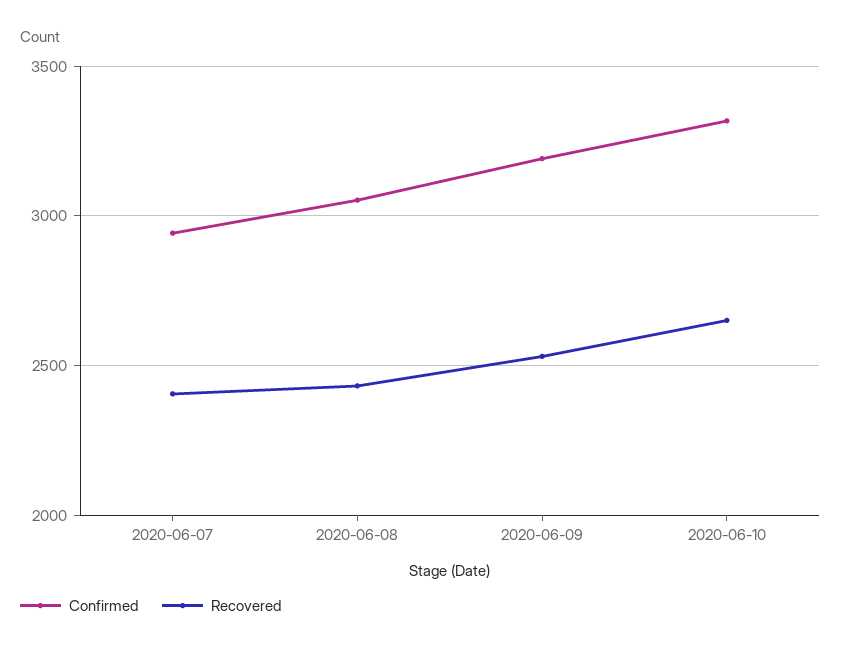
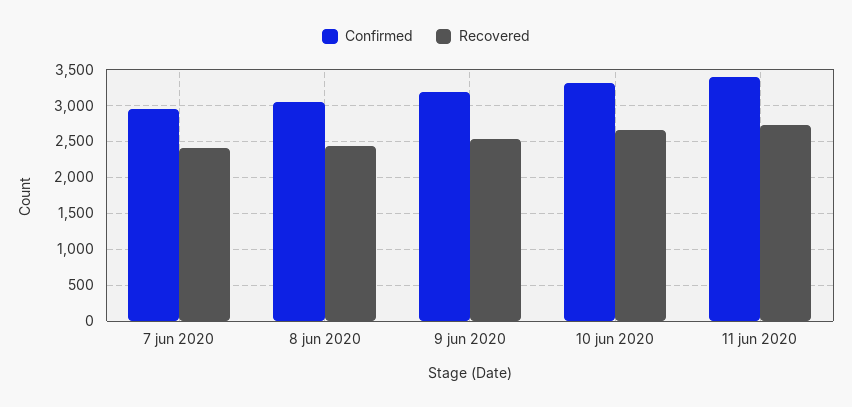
Confirmed, 11 jun 2020: none -> 3400
Recovered, 11 jun 2020: none -> 2700

